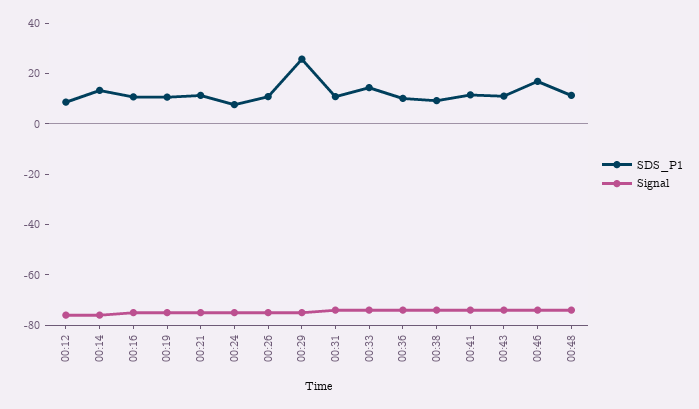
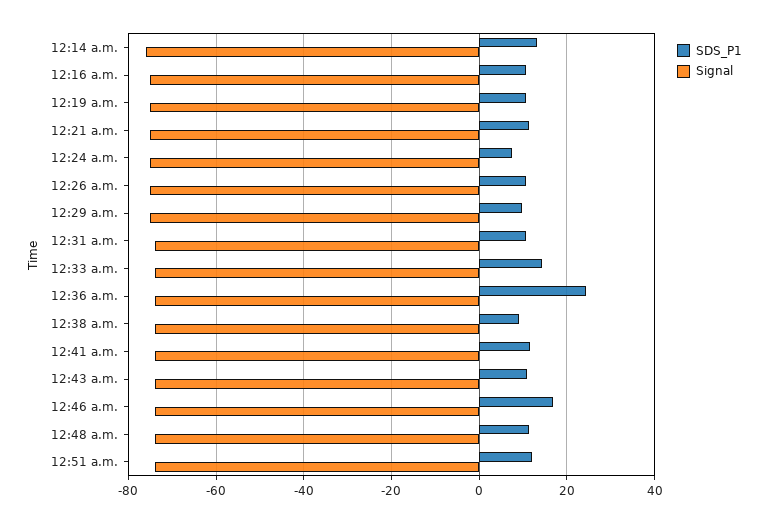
SDS_P1, 00:12: 10 -> none
Signal, 00:12: -75 -> none
SDS_P1, 00:29: 25 -> 10
SDS_P1, 00:36: 10 -> 24
SDS_P1, 12:51 a.m.: none -> 12
Signal, 12:51 a.m.: none -> -74

